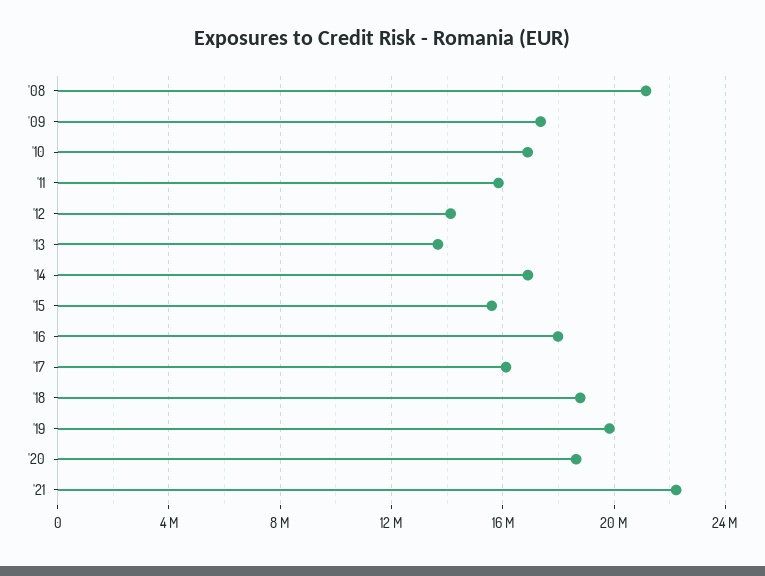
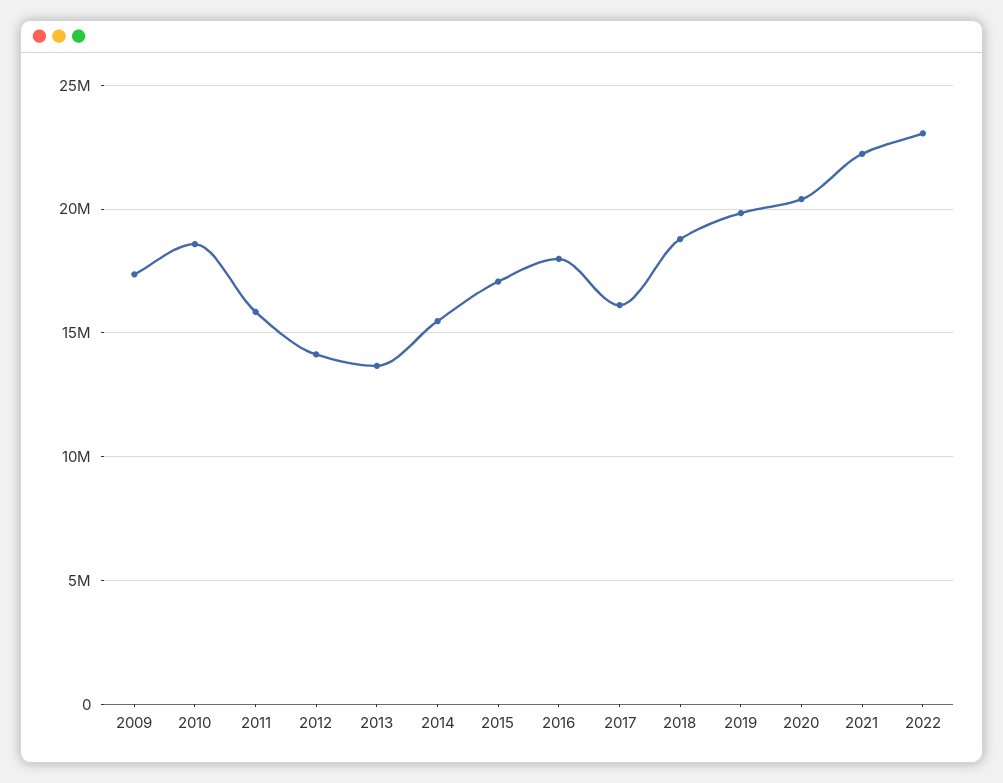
'08: 21000000 -> none
'10: 17000000 -> 18500000
'14: 17000000 -> 15500000
'15: 15500000 -> 17000000
'20: 18500000 -> 20500000
2022: none -> 23000000

